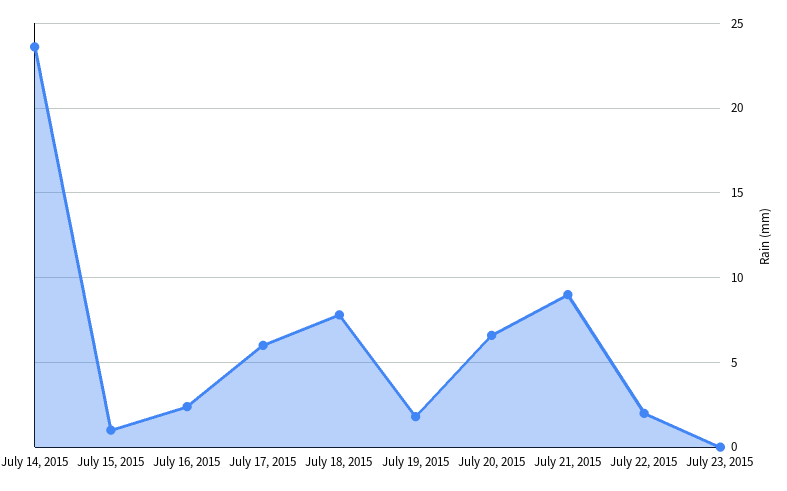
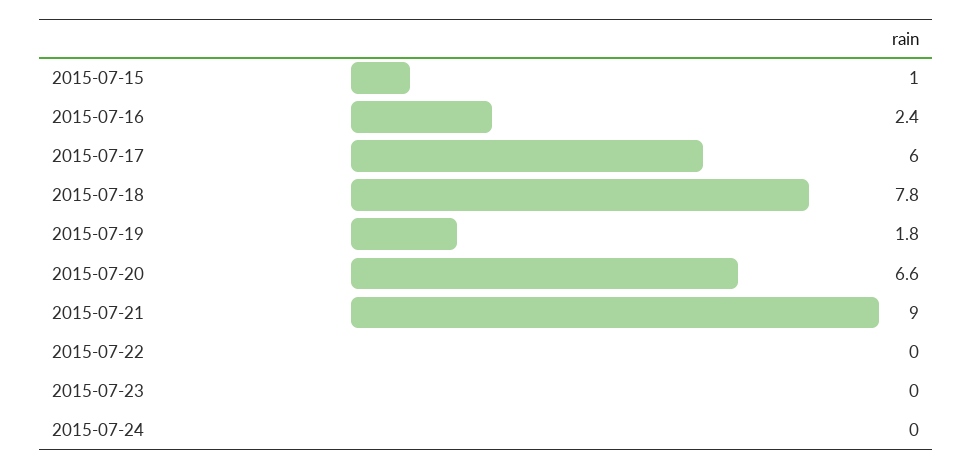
July 14, 2015: 23.5 -> none
July 22, 2015: 2 -> 0
2015-07-24: none -> 0

